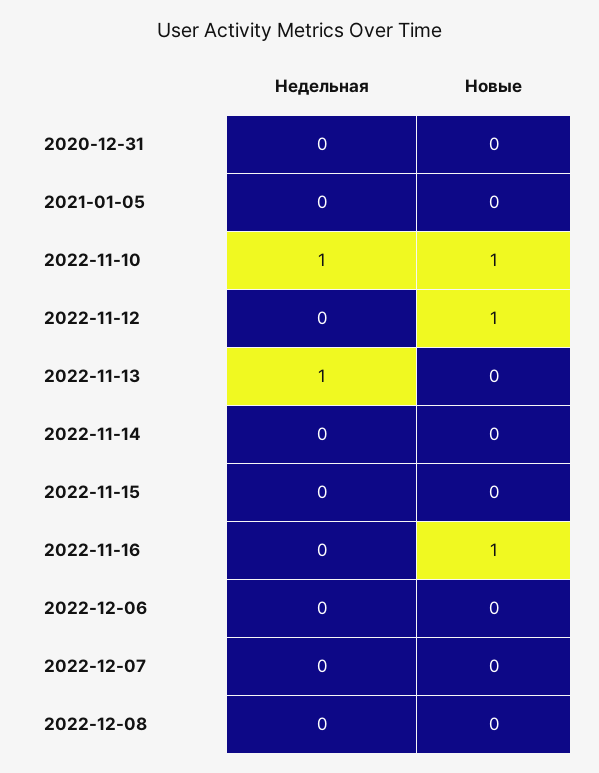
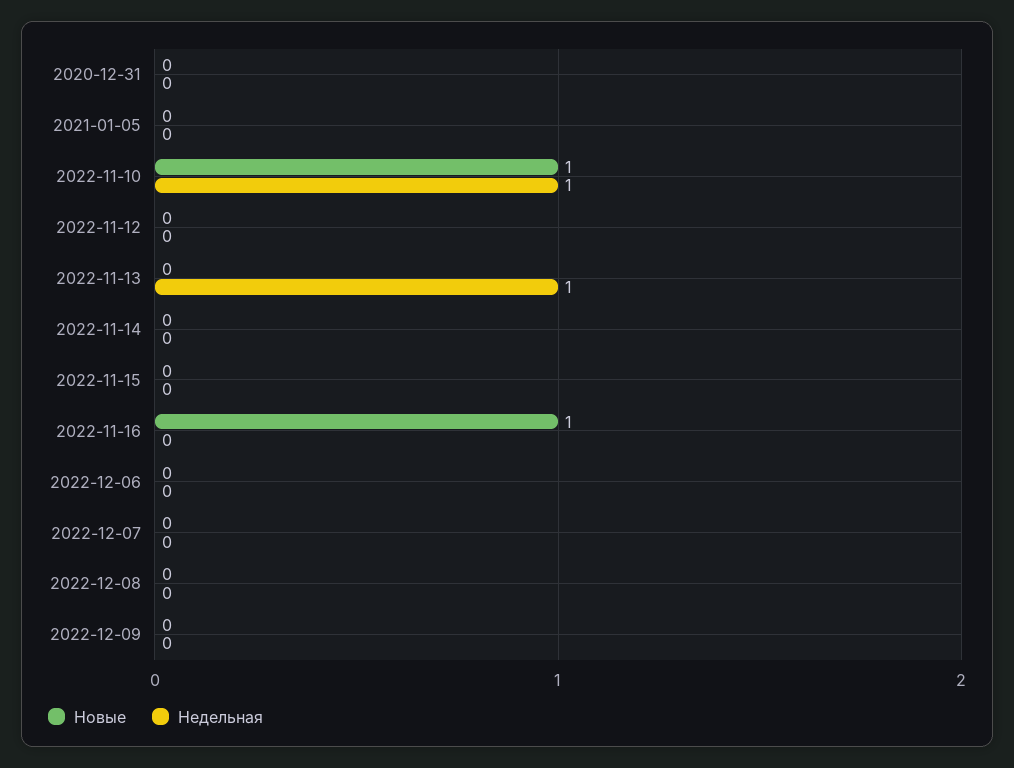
Новые, 2022-11-12: 1 -> 0
Новые, 2022-12-09: none -> 0
Недельная, 2022-12-09: none -> 0

